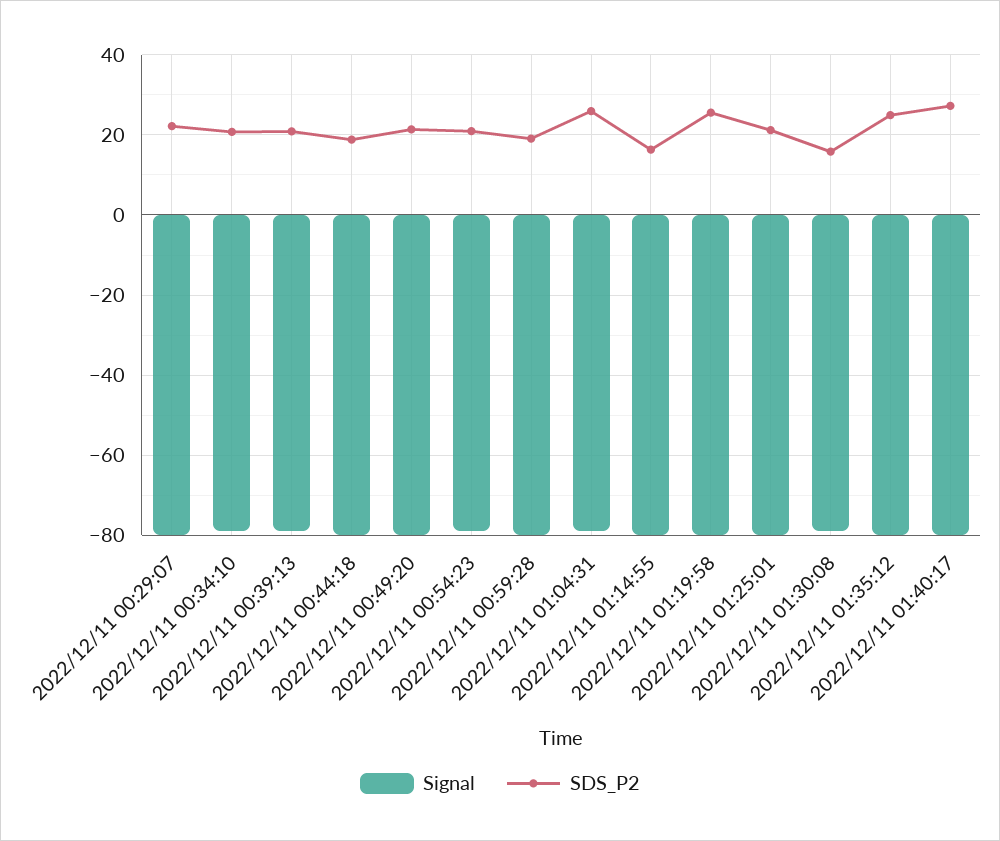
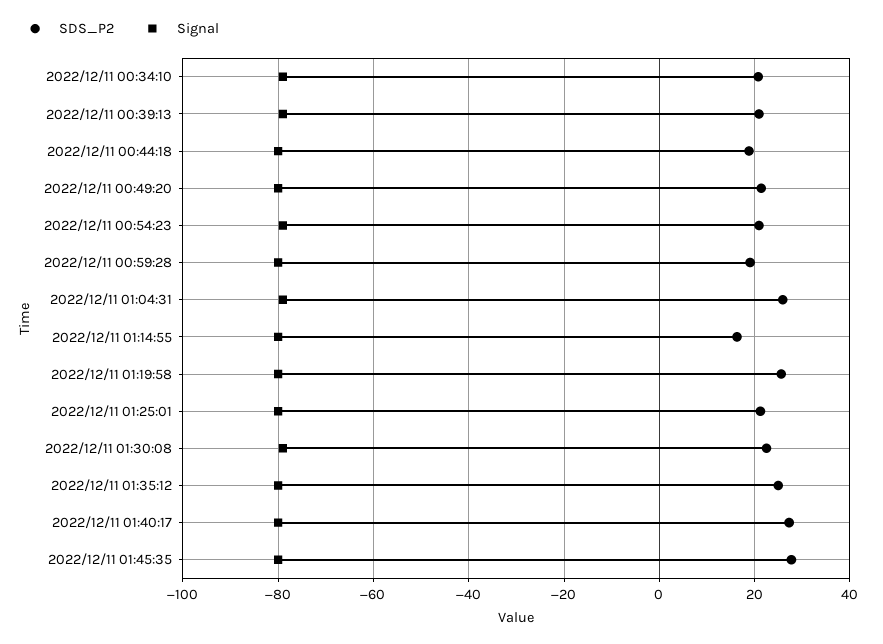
Signal, 2022/12/11 00:29:07: -80 -> none
SDS_P2, 2022/12/11 00:29:07: 22 -> none
SDS_P2, 2022/12/11 01:30:08: 16 -> 22
SDS_P2, 2022/12/11 01:45:35: none -> 28
Signal, 2022/12/11 01:45:35: none -> -80

